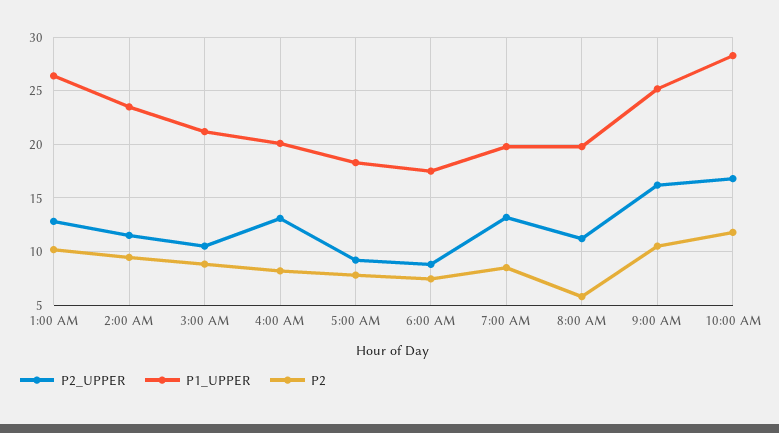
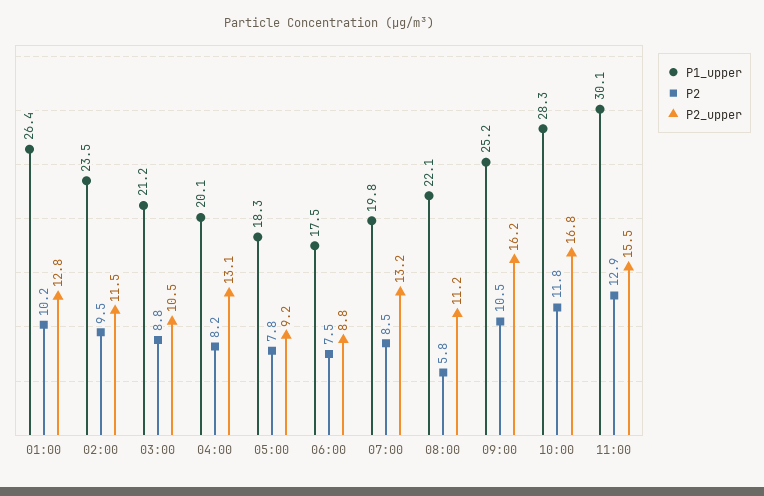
P1_UPPER, 8:00 AM: 20 -> 22.1
P1_UPPER, 11:00: none -> 30.1
P2, 11:00: none -> 12.9
P2_UPPER, 11:00: none -> 15.5

